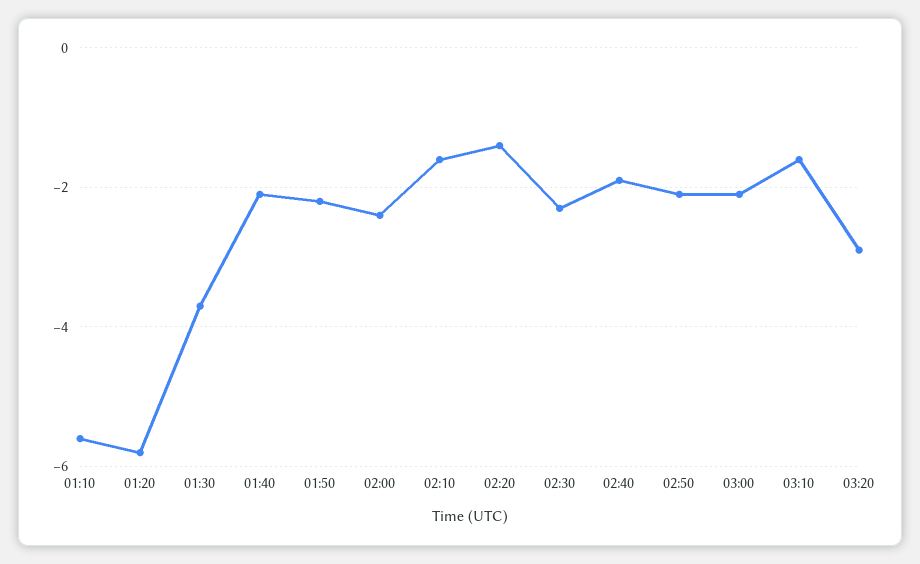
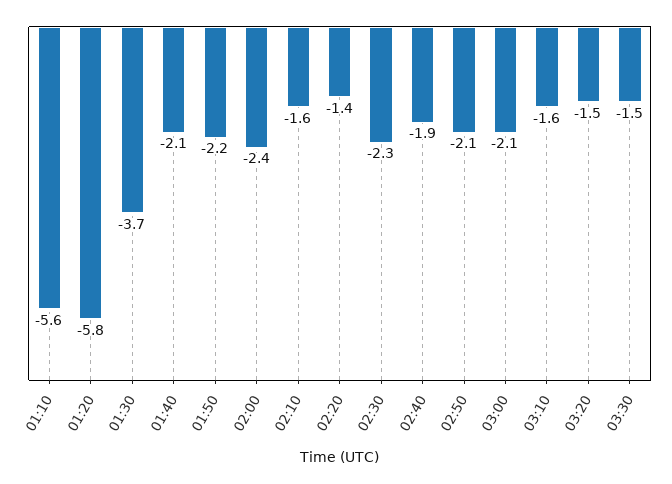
03:20: -3 -> -1.5
03:30: none -> -1.5

